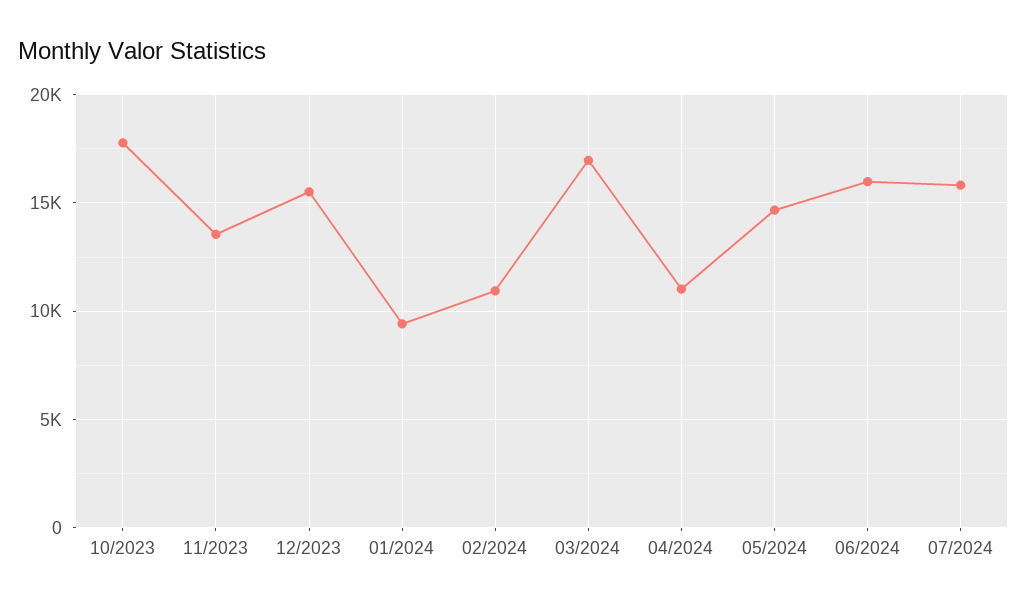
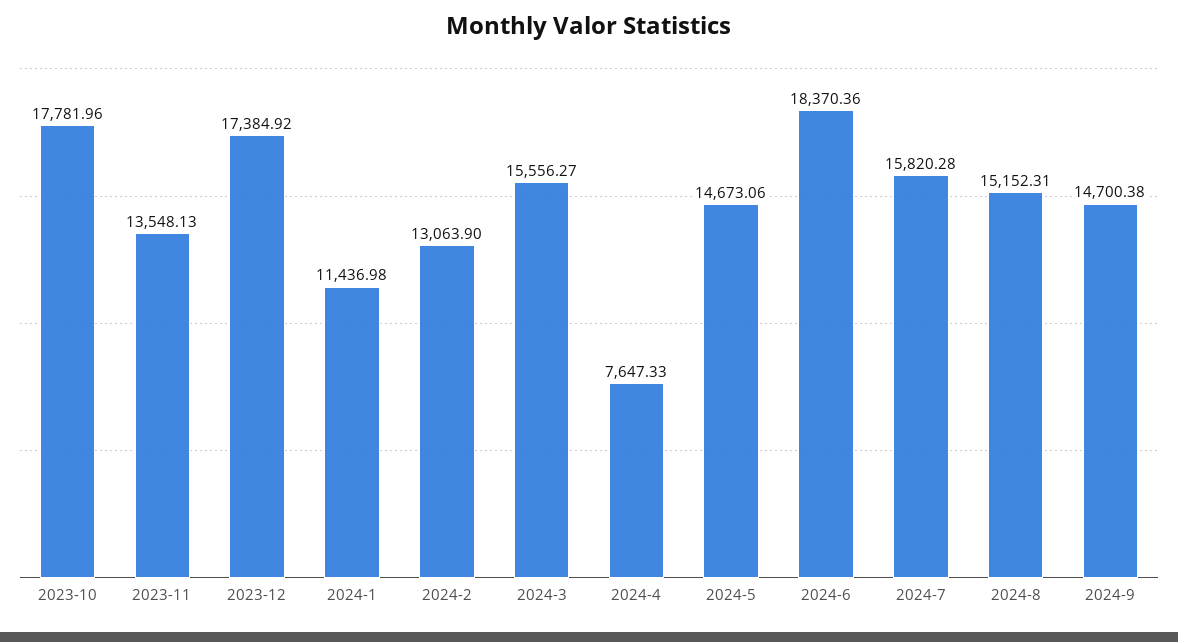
12/2023: 15500 -> 17384.92
01/2024: 9500 -> 11436.98
02/2024: 11000 -> 13063.9
03/2024: 17000 -> 15556.27
04/2024: 11000 -> 7647.33
06/2024: 16000 -> 18370.36
2024-8: none -> 15152.31
2024-9: none -> 14700.38

